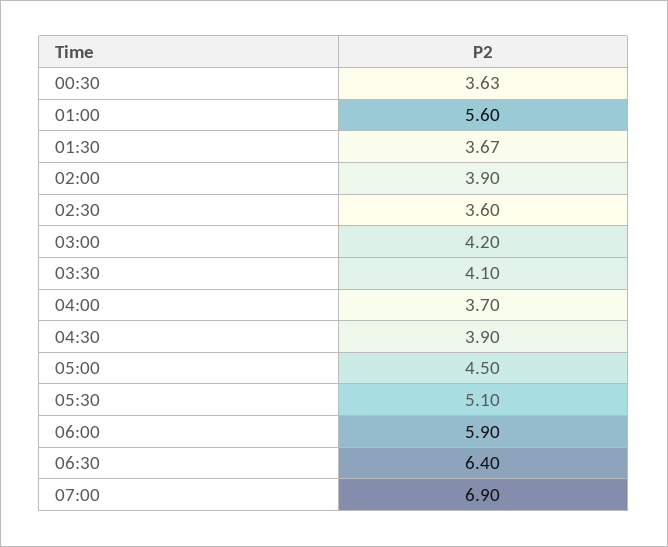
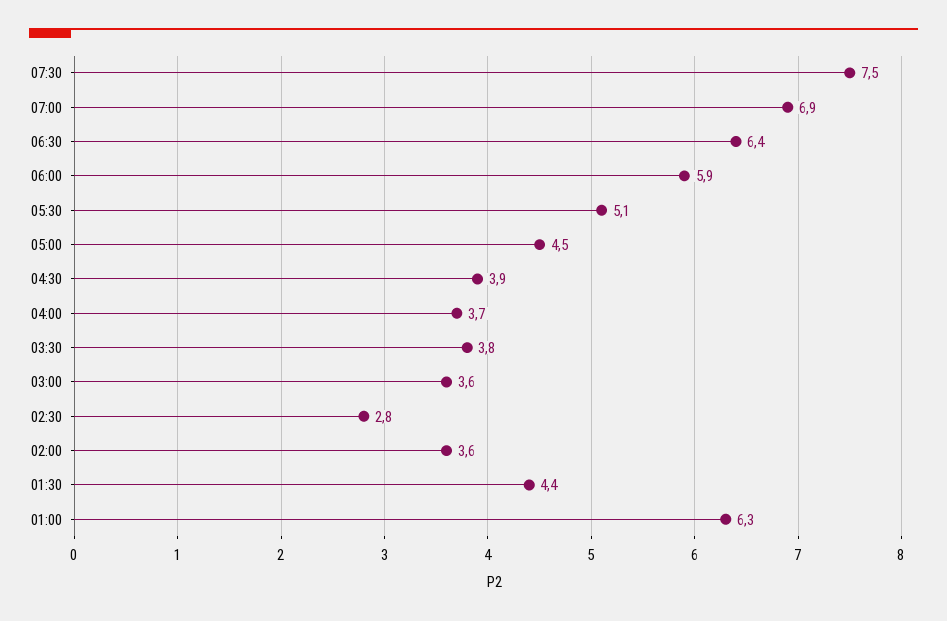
00:30: 3.63 -> none
01:00: 5.6 -> 6.3
01:30: 3.67 -> 4.4
02:00: 3.9 -> 3.6
02:30: 3.6 -> 2.8
03:00: 4.2 -> 3.6
03:30: 4.1 -> 3.8
07:30: none -> 7.5

